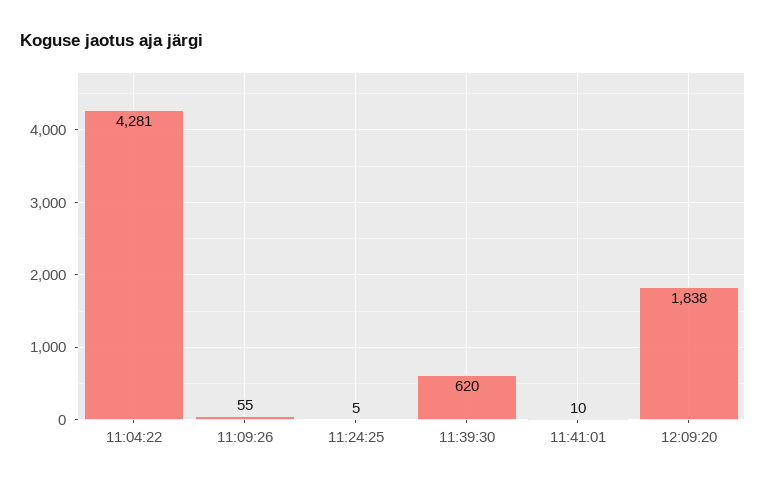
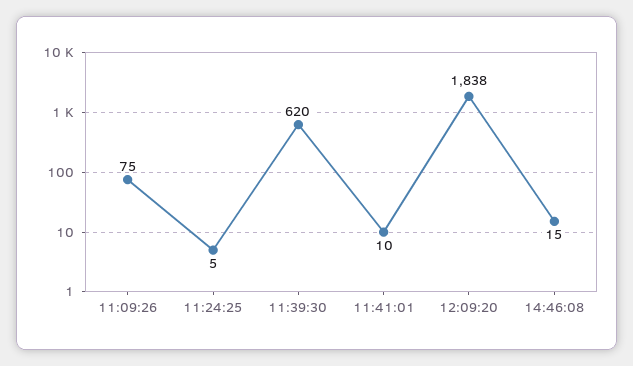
11:04:22: 4281 -> none
11:09:26: 55 -> 75
14:46:08: none -> 15

